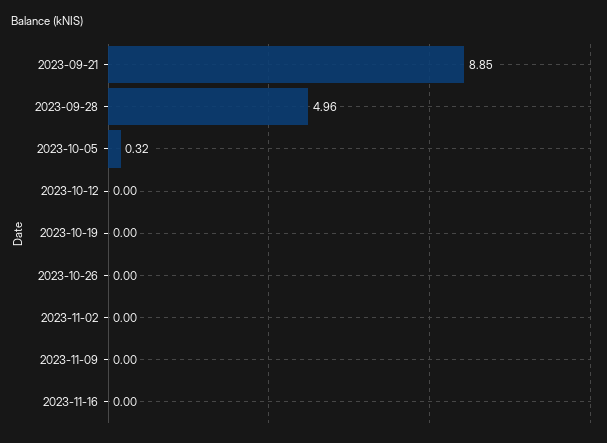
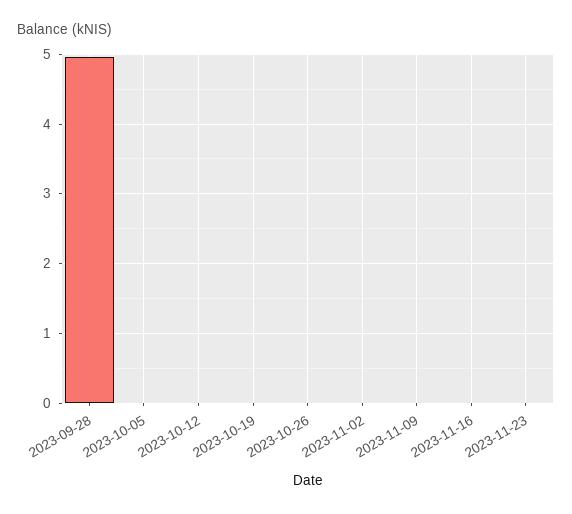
2023-09-21: 8.85 -> none
2023-10-05: 0.32 -> 0
2023-11-23: none -> 0

